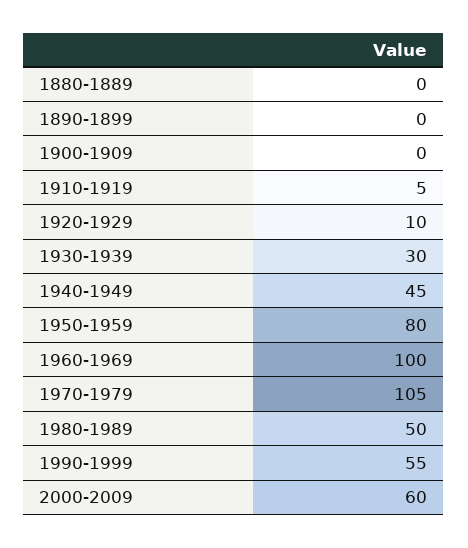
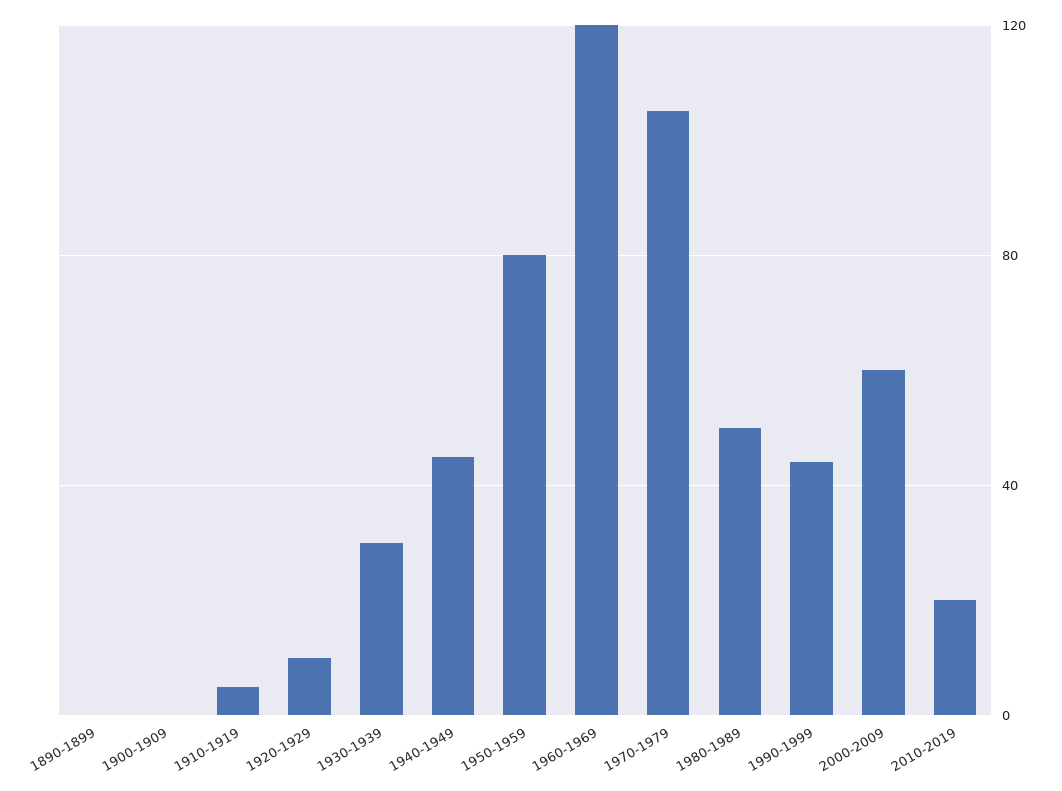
1880-1889: 0 -> none
1960-1969: 100 -> 120
1990-1999: 55 -> 45
2010-2019: none -> 20

